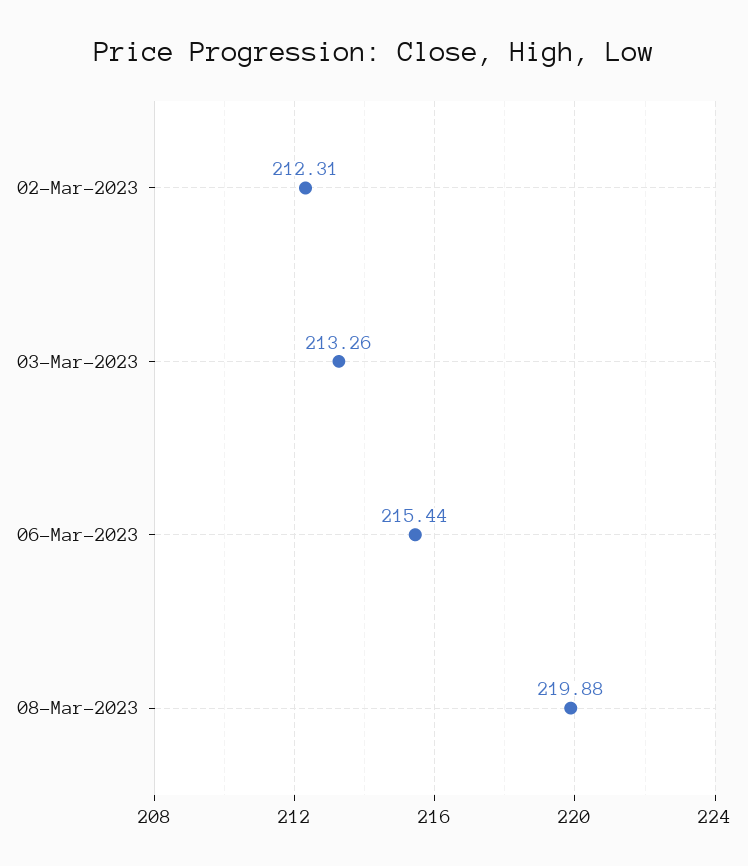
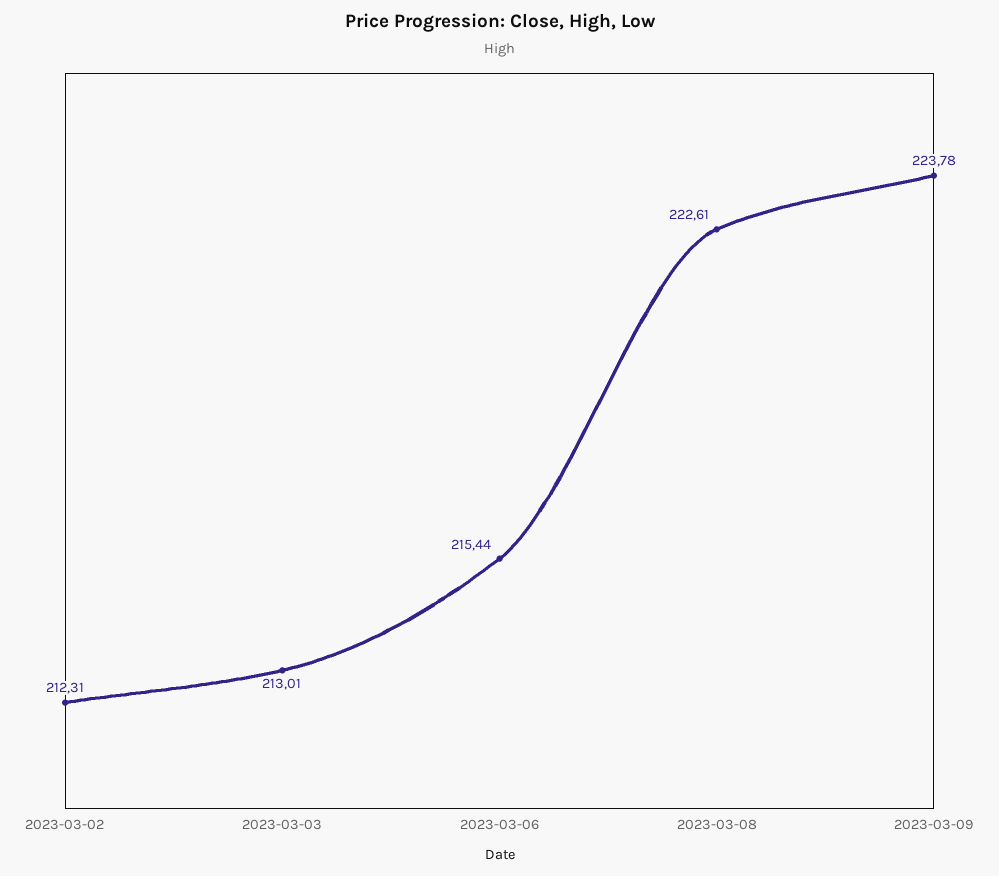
03-Mar-2023: 213.26 -> 213.01
08-Mar-2023: 219.88 -> 222.61
2023-03-09: none -> 223.78

